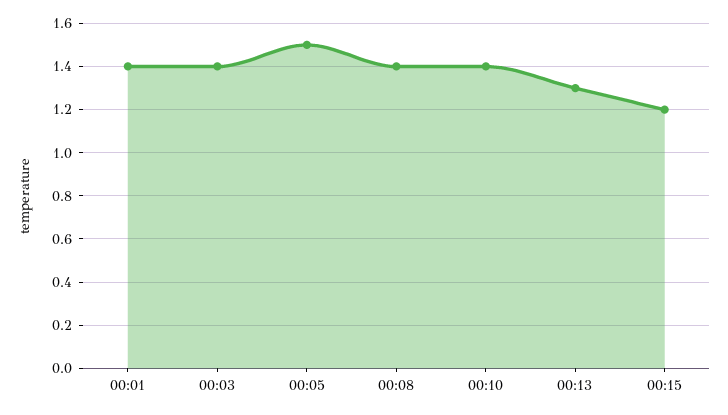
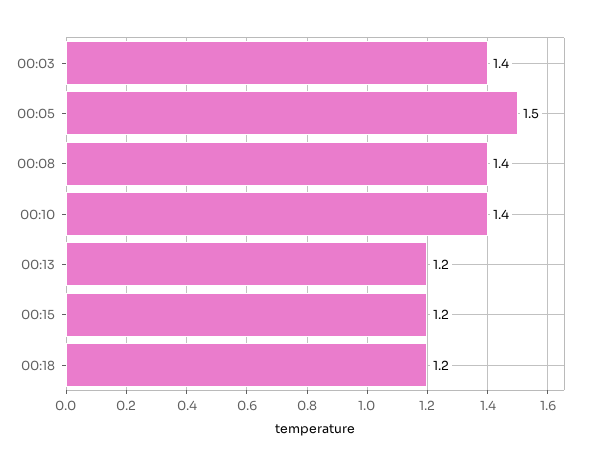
00:01: 1.4 -> none
00:13: 1.3 -> 1.2
00:18: none -> 1.2

